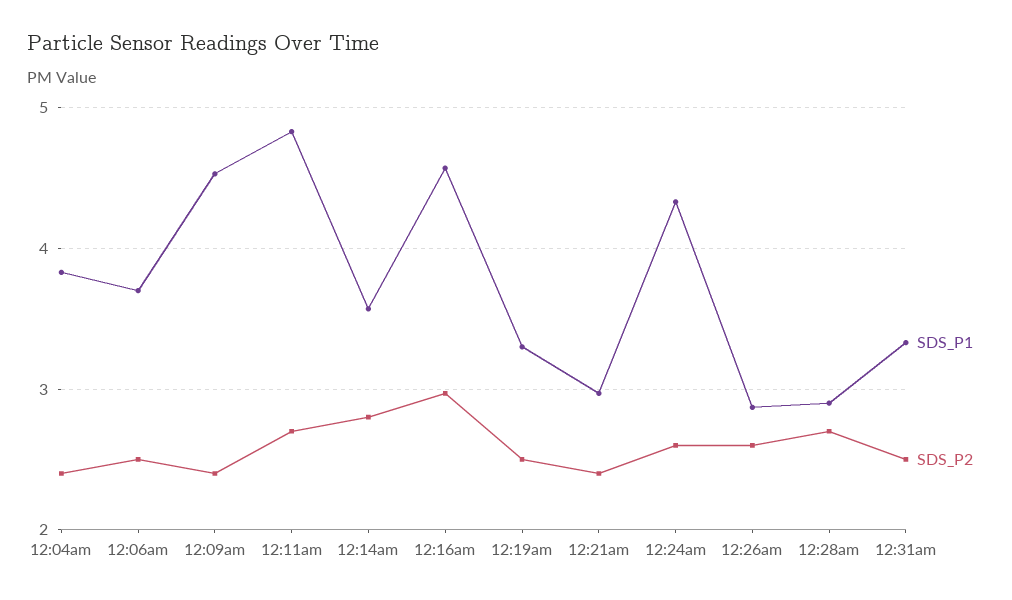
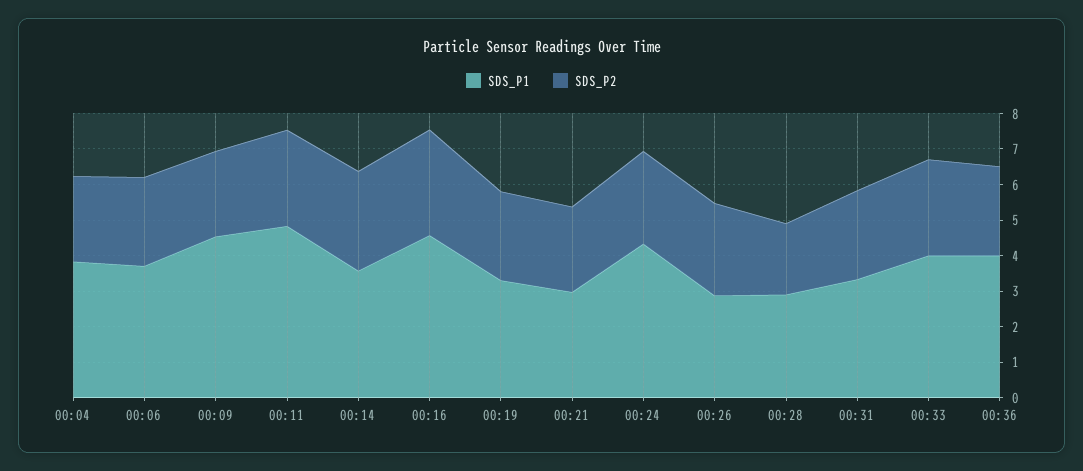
SDS_P2, 12:28am: 2.7 -> 2
SDS_P1, 00:33: none -> 4
SDS_P2, 00:33: none -> 2.75
SDS_P1, 00:36: none -> 4
SDS_P2, 00:36: none -> 2.5

